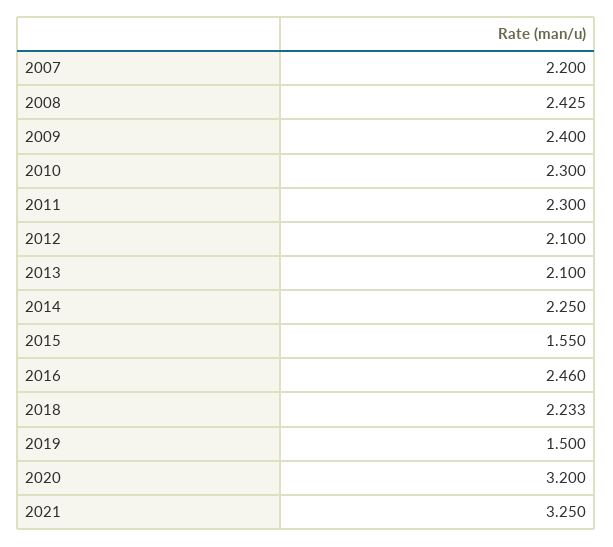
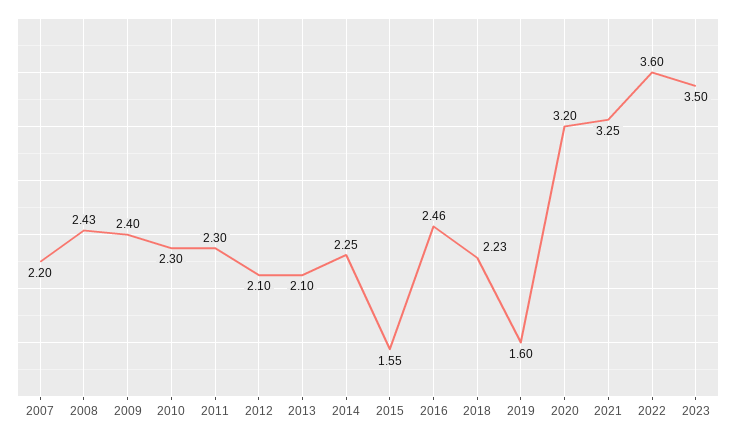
2019: 1.5 -> 1.6
2022: none -> 3.6
2023: none -> 3.5

